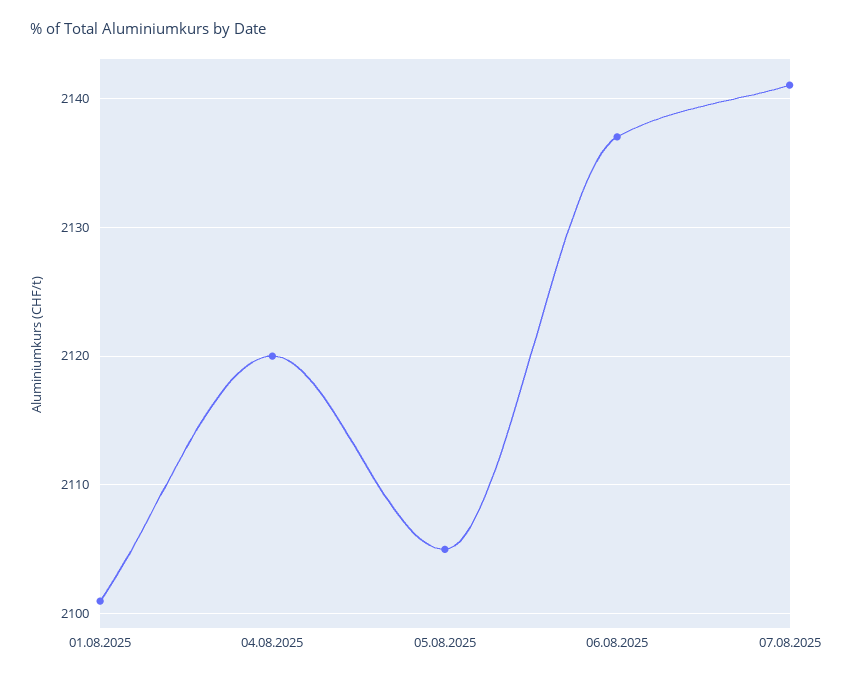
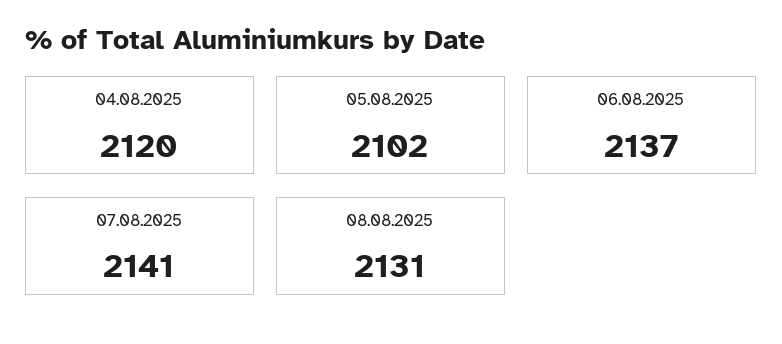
01.08.2025: 2101 -> none
05.08.2025: 2105 -> 2102
08.08.2025: none -> 2131

